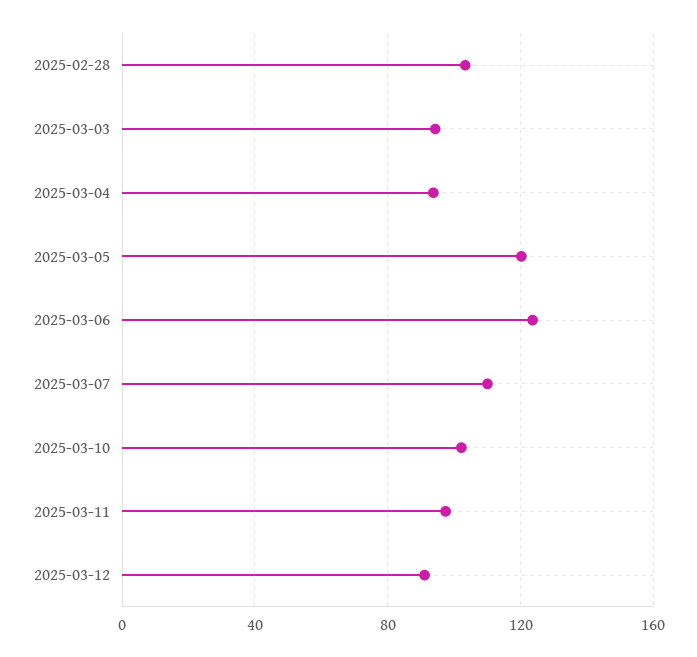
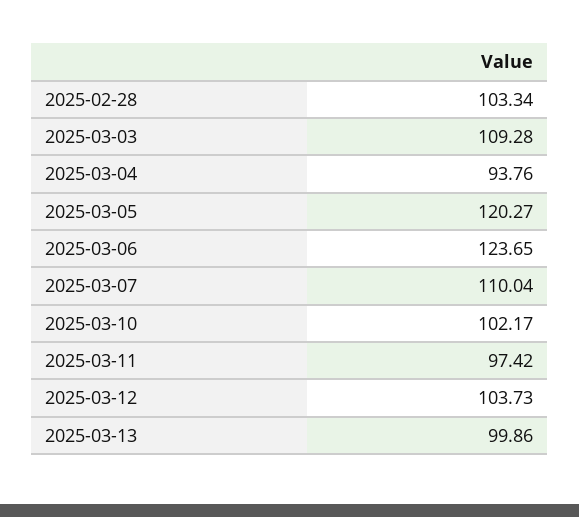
2025-03-03: 95 -> 109.28
2025-03-12: 90 -> 103.73
2025-03-13: none -> 99.86

